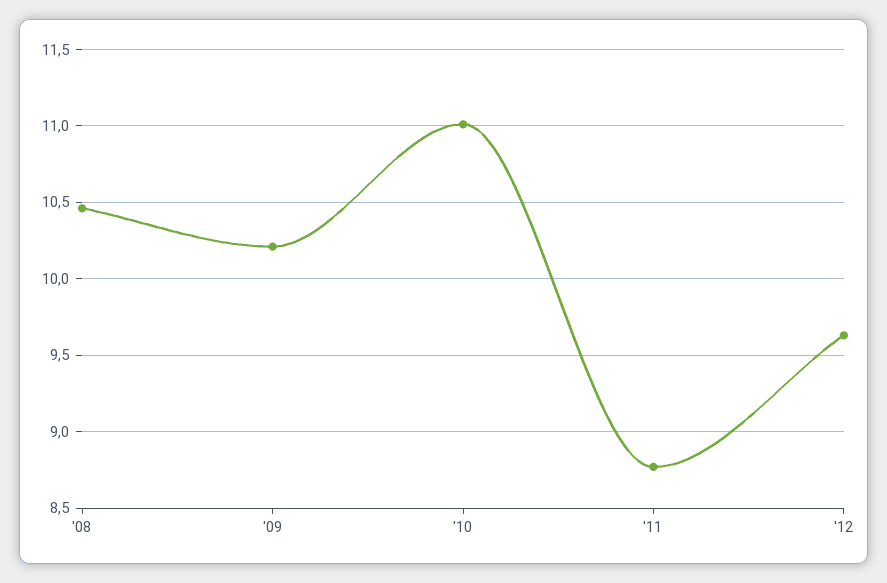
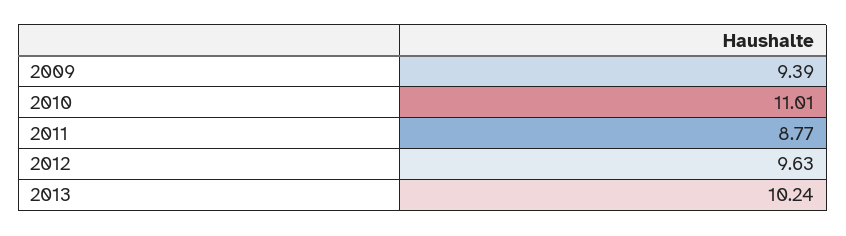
'08: 10.45 -> none
'09: 10.2 -> 9.39
2013: none -> 10.24

